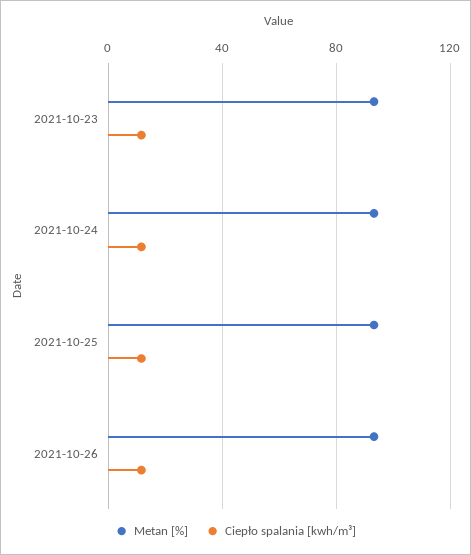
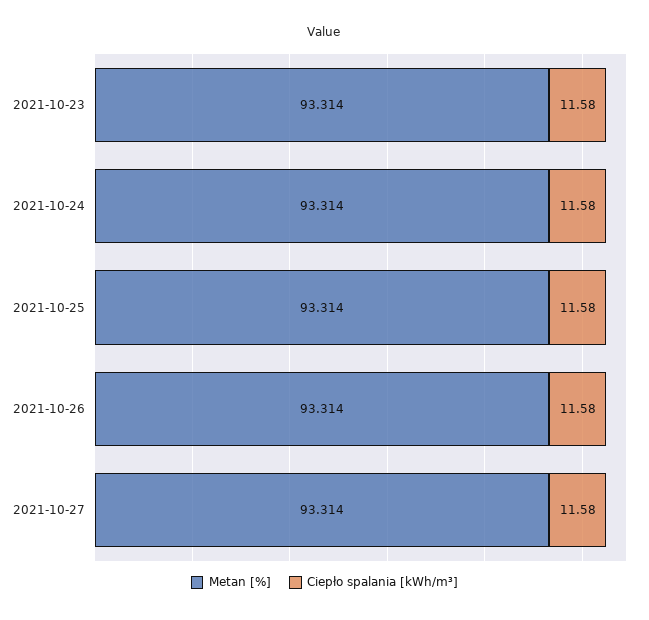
Metan [%], 2021-10-27: none -> 93.314
Ciepło spalania [kwh/m³], 2021-10-27: none -> 11.58

